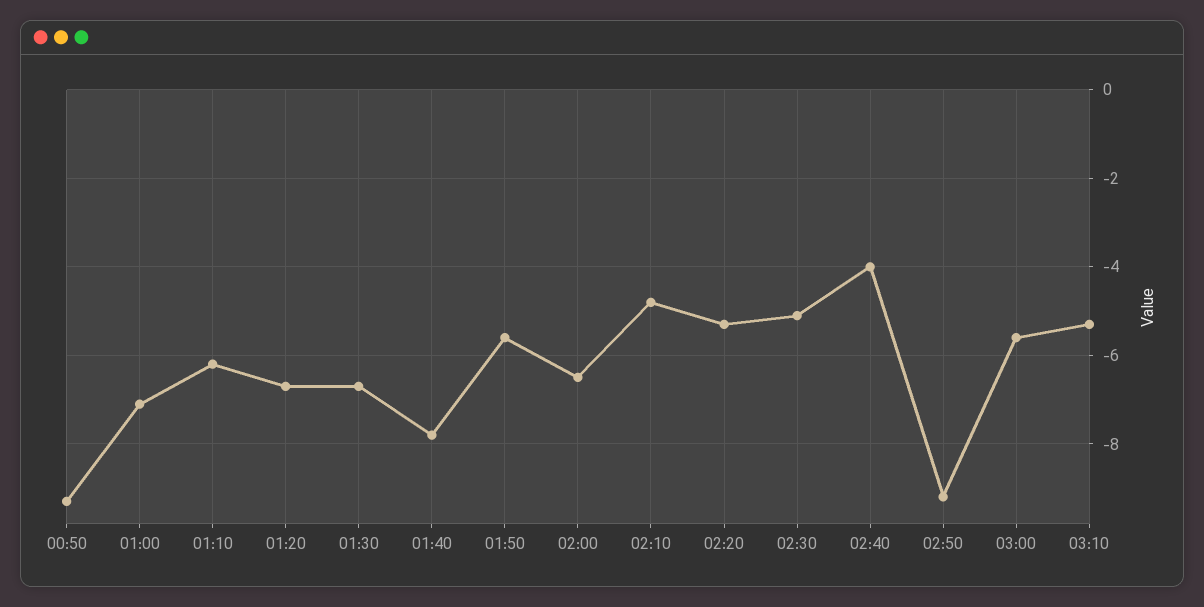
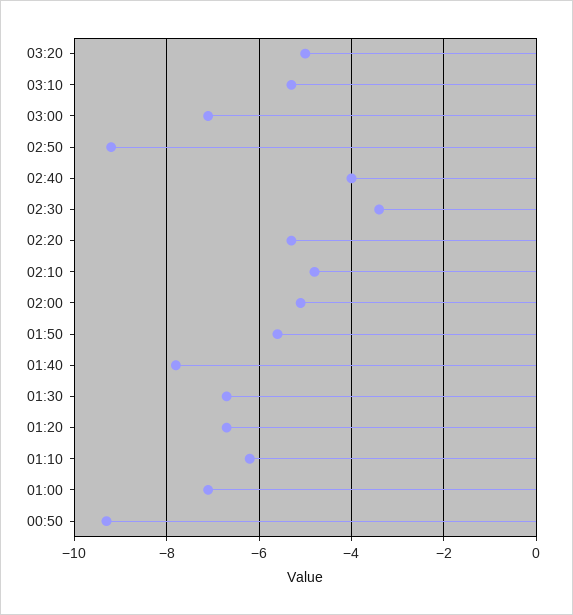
02:00: -6.5 -> -5
02:30: -5 -> -3.5
03:00: -5.5 -> -7
03:20: none -> -5

